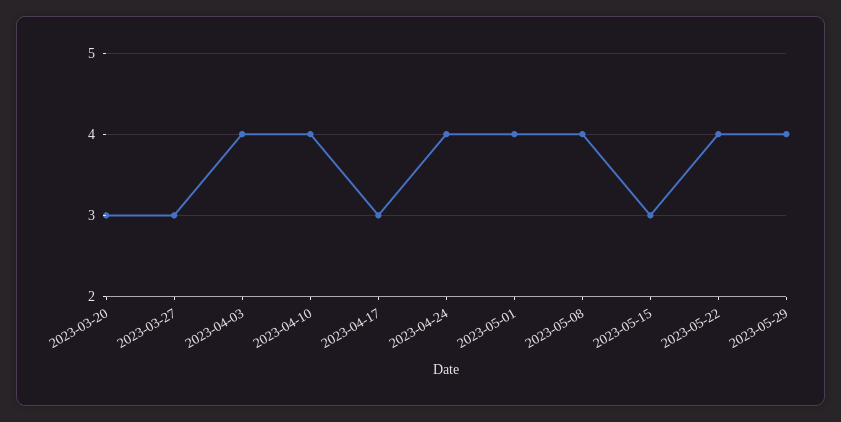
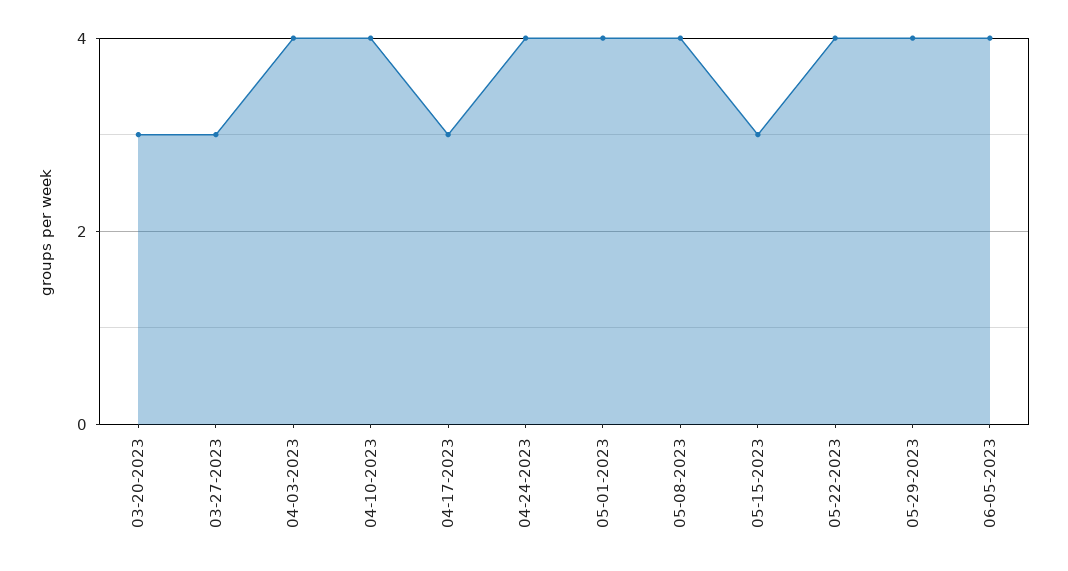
06-05-2023: none -> 4

